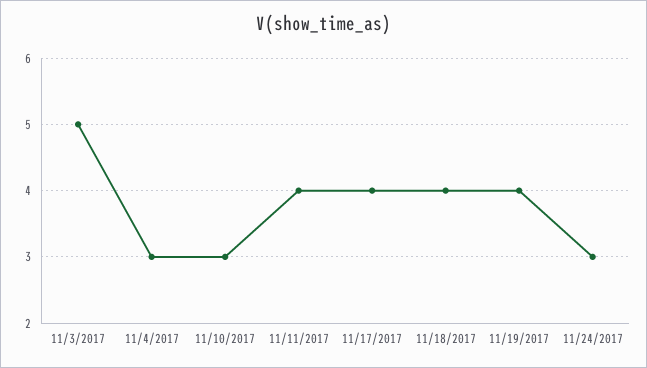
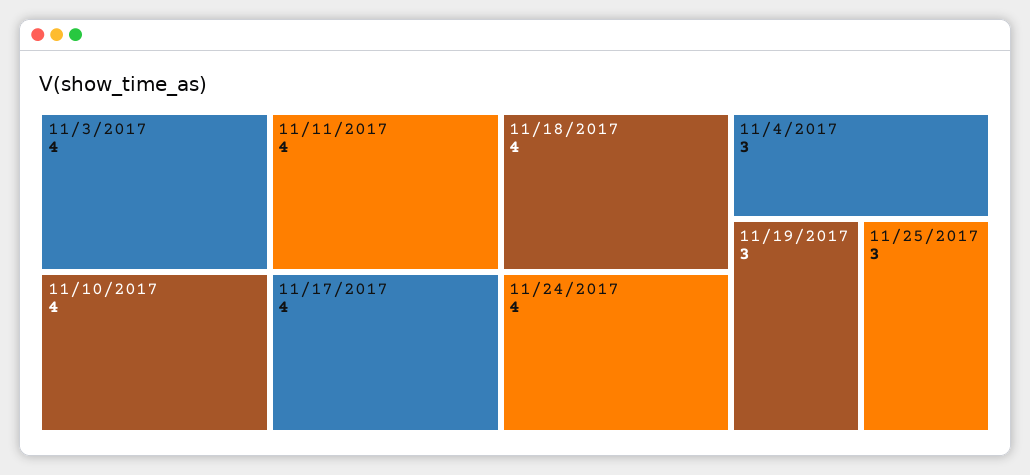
11/3/2017: 5 -> 4
11/10/2017: 3 -> 4
11/19/2017: 4 -> 3
11/24/2017: 3 -> 4
11/25/2017: none -> 3

